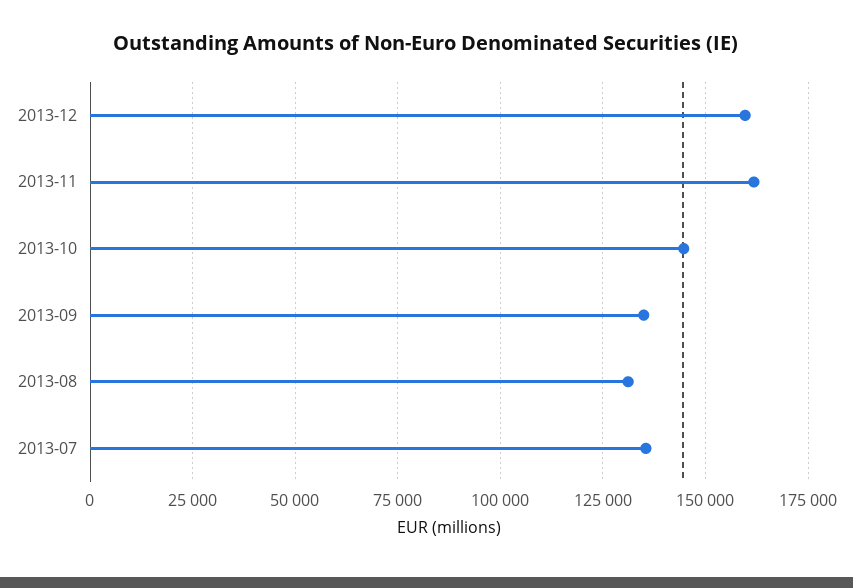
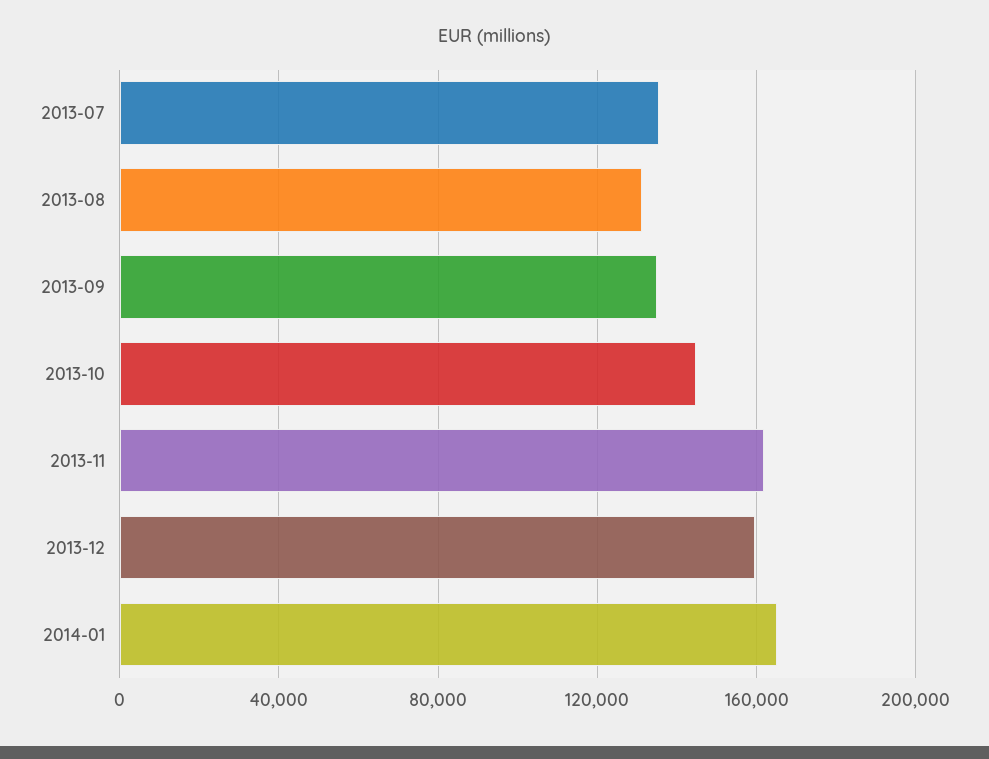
2014-01: none -> 165000

